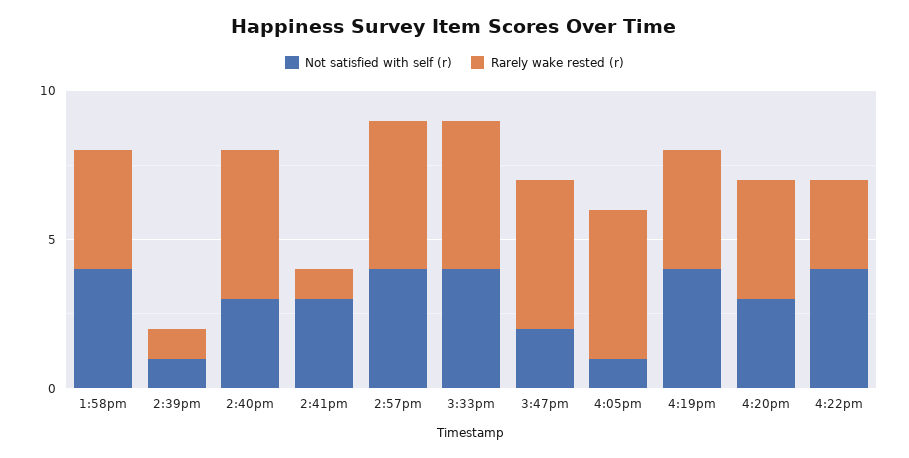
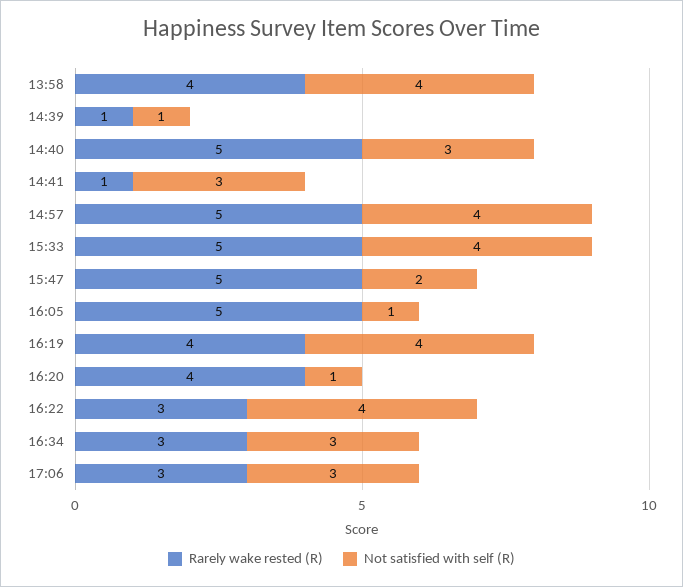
Not satisfied with self (r), 4:20pm: 3 -> 1
Rarely wake rested (r), 16:34: none -> 3
Not satisfied with self (r), 16:34: none -> 3
Rarely wake rested (r), 17:06: none -> 3
Not satisfied with self (r), 17:06: none -> 3

